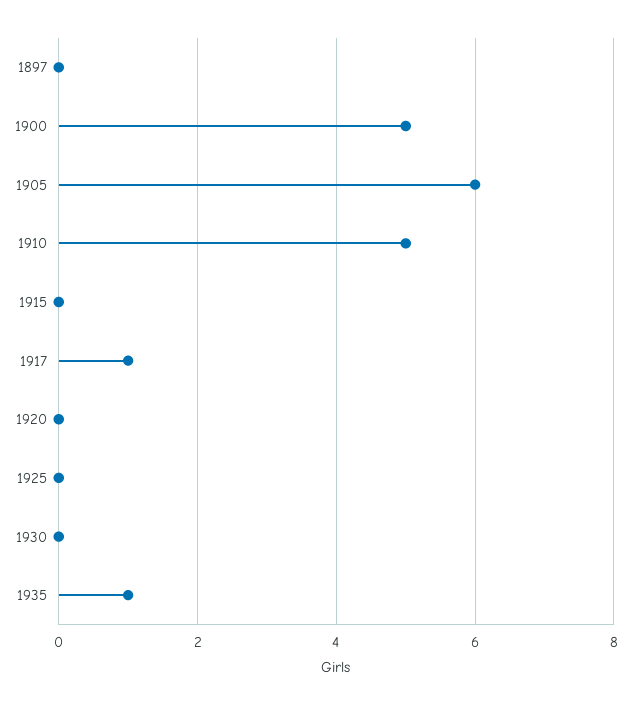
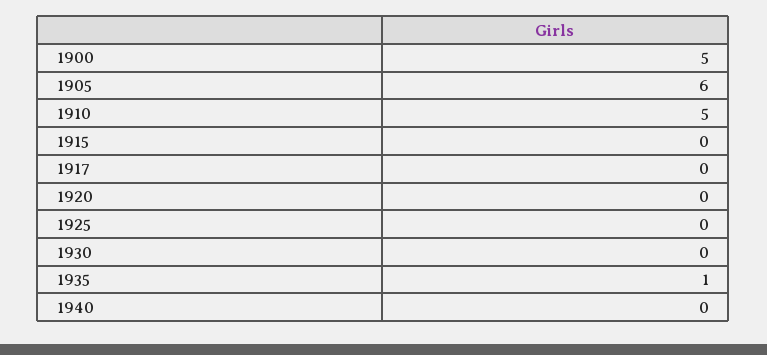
1897: 0 -> none
1917: 1 -> 0
1940: none -> 0

